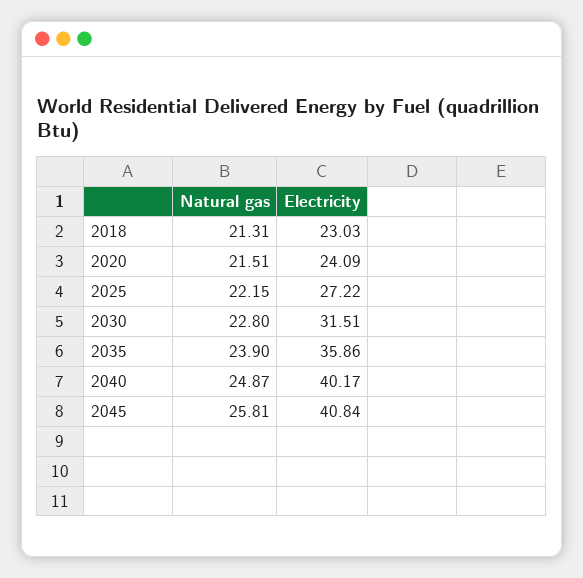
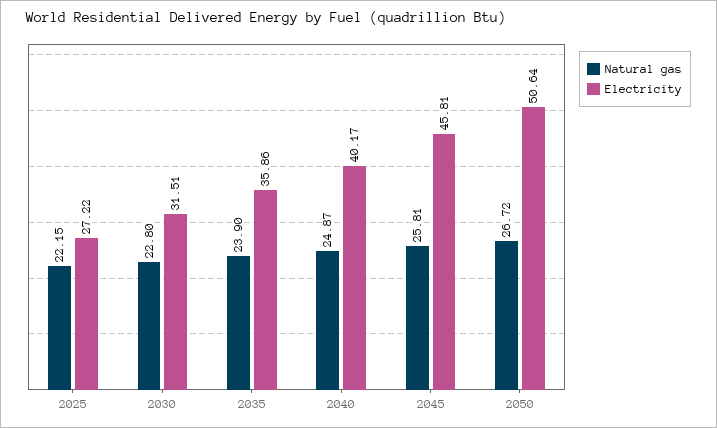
Natural gas, 2018: 21.31 -> none
Electricity, 2018: 23.03 -> none
Natural gas, 2020: 21.51 -> none
Electricity, 2020: 24.09 -> none
Electricity, 2045: 40.84 -> 45.81
Natural gas, 2050: none -> 26.72
Electricity, 2050: none -> 50.64

